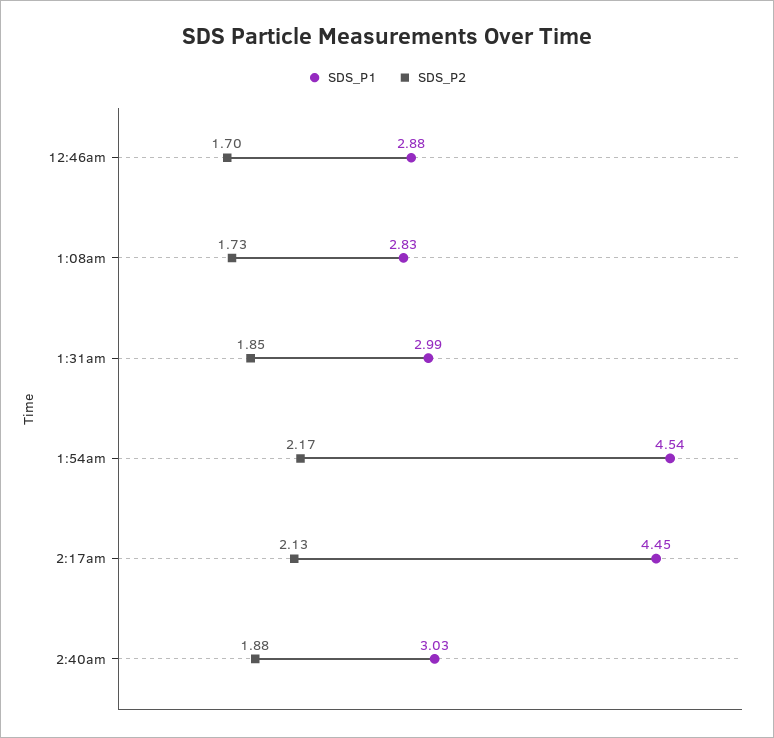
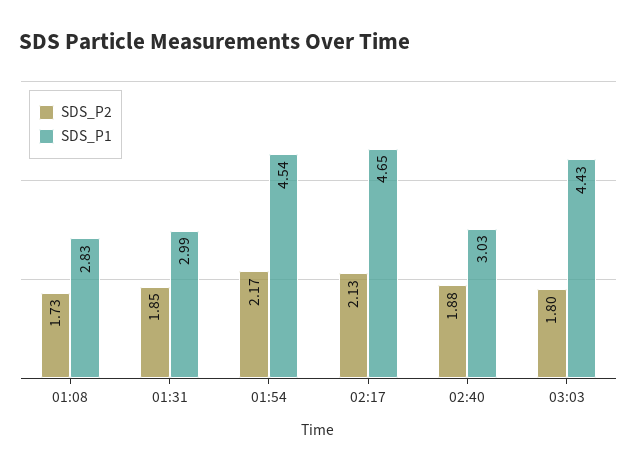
SDS_P1, 12:46am: 2.88 -> none
SDS_P2, 12:46am: 1.7 -> none
SDS_P1, 2:17am: 4.45 -> 4.65
SDS_P2, 03:03: none -> 1.8
SDS_P1, 03:03: none -> 4.43

